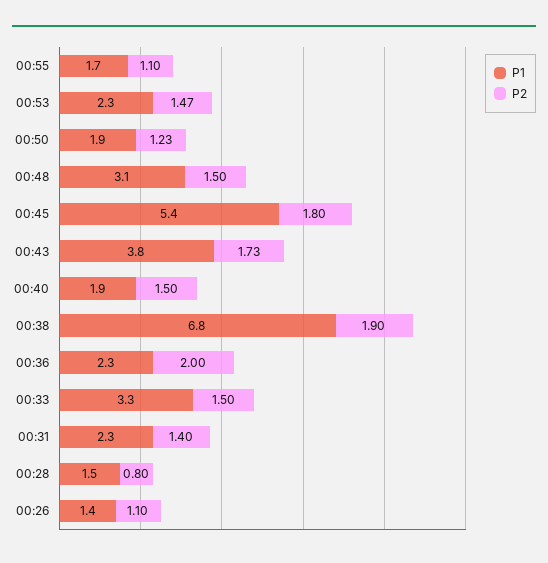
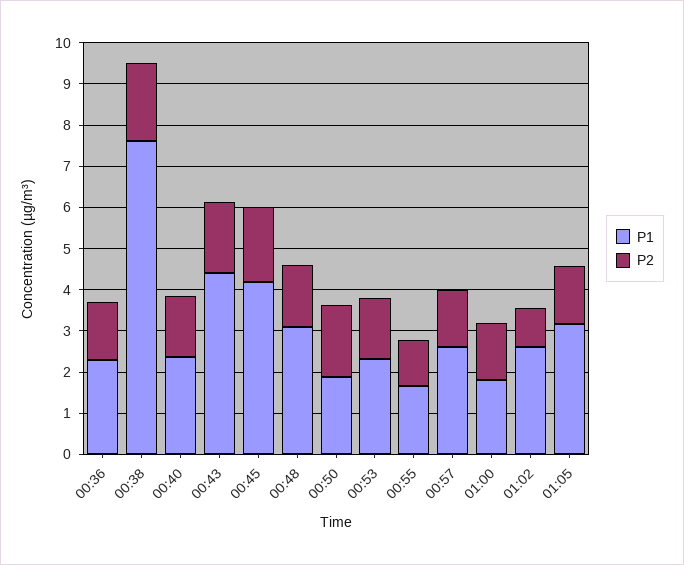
P2, 00:50: 1.23 -> 1.8
P1, 00:45: 5.4 -> 4.2
P1, 00:43: 3.8 -> 4.4
P1, 00:40: 1.9 -> 2.4
P1, 00:38: 6.8 -> 7.6
P2, 00:36: 2 -> 1.4
P1, 00:33: 3.3 -> none
P2, 00:33: 1.5 -> none
P1, 00:31: 2.3 -> none
P2, 00:31: 1.4 -> none
P1, 00:28: 1.5 -> none
P2, 00:28: 0.8 -> none
P1, 00:26: 1.4 -> none
P2, 00:26: 1.1 -> none
P1, 00:57: none -> 2.6
P2, 00:57: none -> 1.4
P1, 01:00: none -> 1.8
P2, 01:00: none -> 1.4
P1, 01:02: none -> 2.6
P2, 01:02: none -> 1
P1, 01:05: none -> 3.2
P2, 01:05: none -> 1.4

